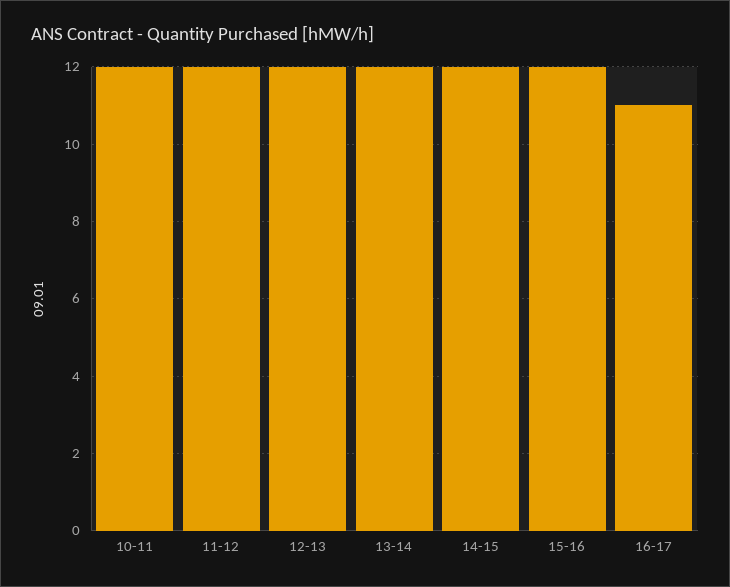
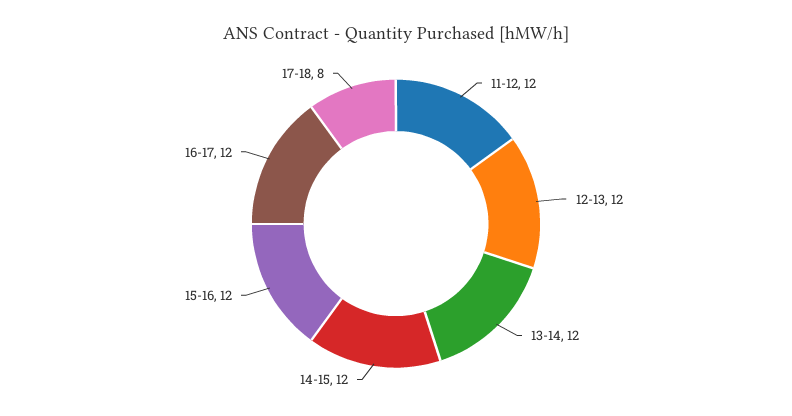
10-11: 12 -> none
16-17: 11 -> 12
17-18: none -> 8

